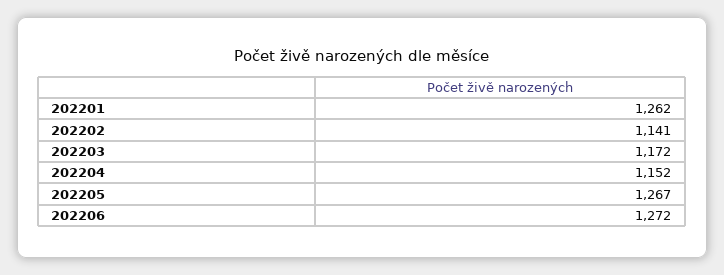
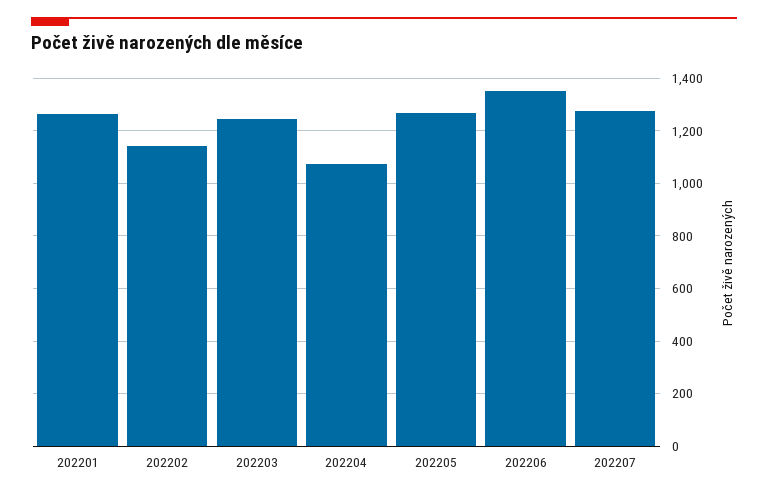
202203: 1172 -> 1250
202204: 1152 -> 1075
202206: 1272 -> 1350
202207: none -> 1275

